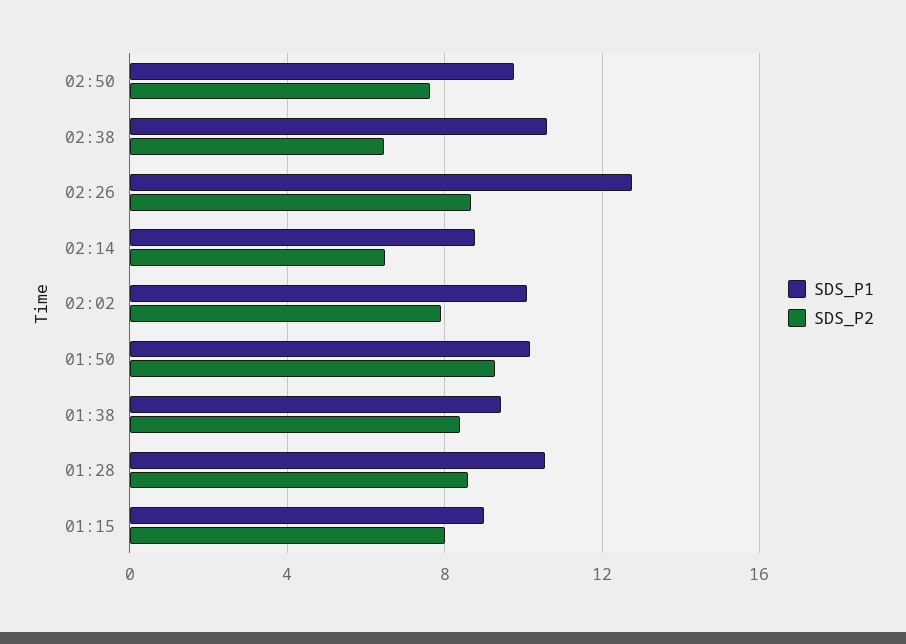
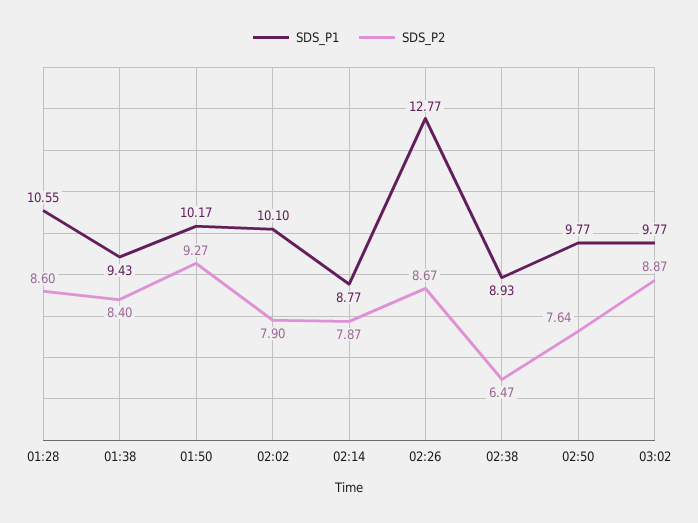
SDS_P1, 02:38: 10.5 -> 8.93
SDS_P2, 02:14: 6.5 -> 7.87
SDS_P1, 01:15: 9 -> none
SDS_P2, 01:15: 8 -> none
SDS_P1, 03:02: none -> 9.77
SDS_P2, 03:02: none -> 8.87

